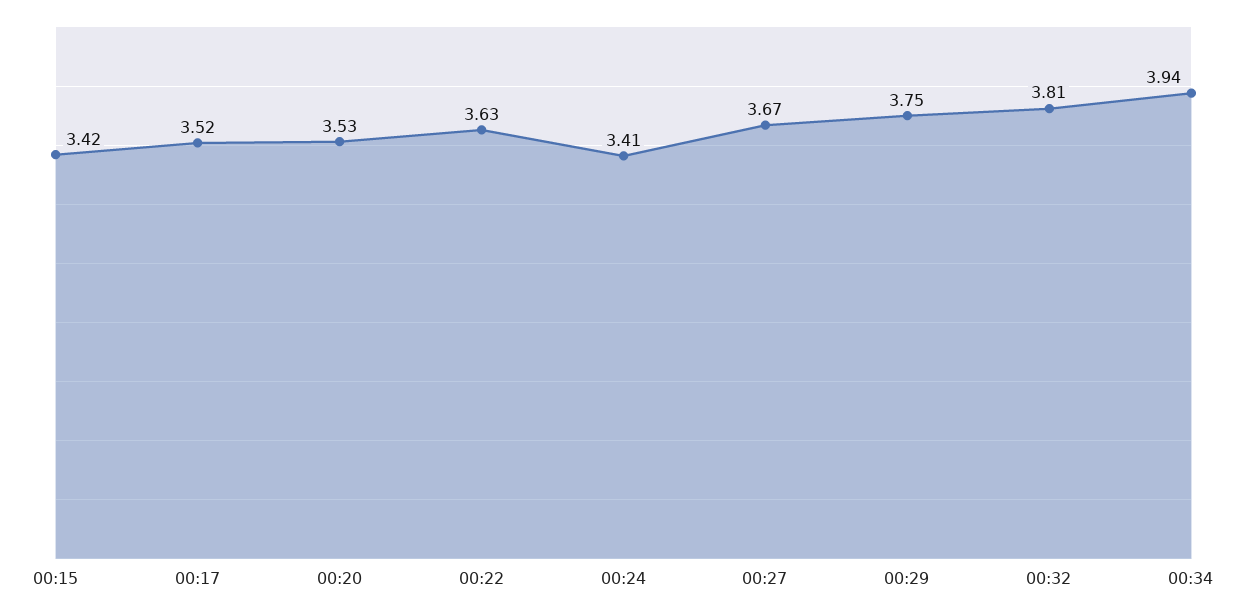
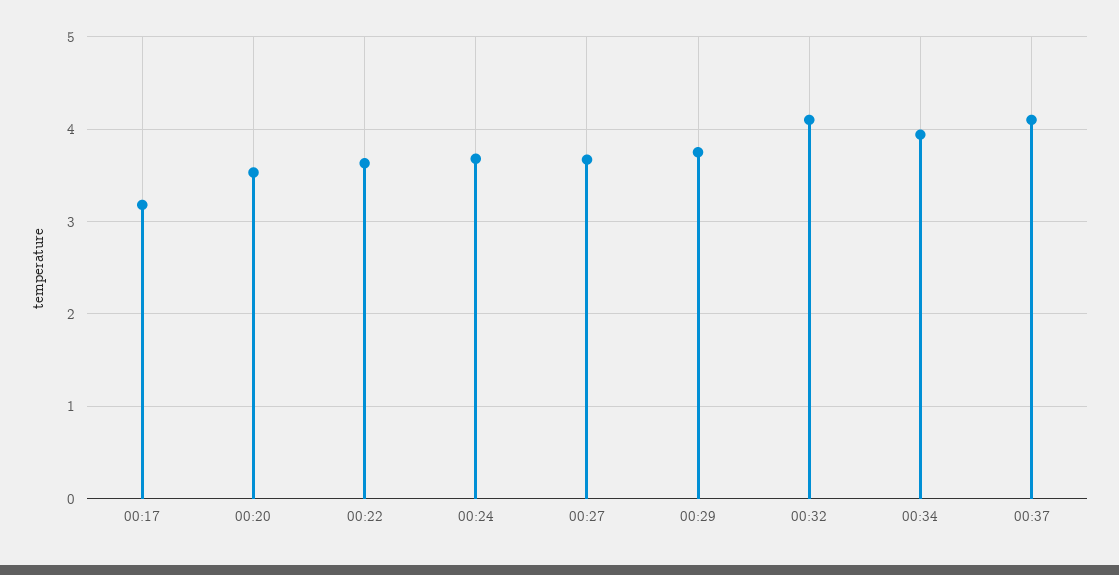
00:15: 3.42 -> none
00:17: 3.52 -> 3.2
00:24: 3.41 -> 3.7
00:32: 3.81 -> 4.1
00:37: none -> 4.1

